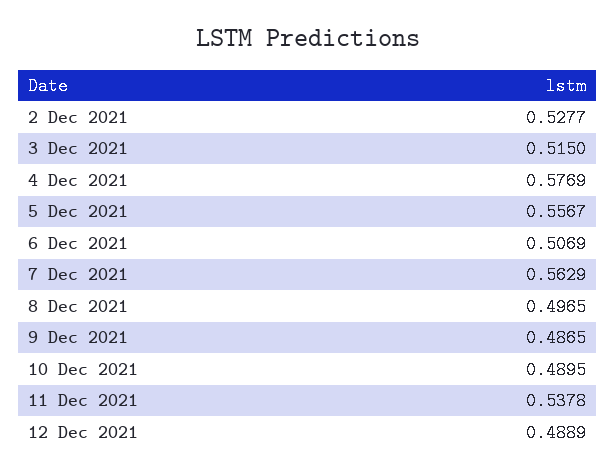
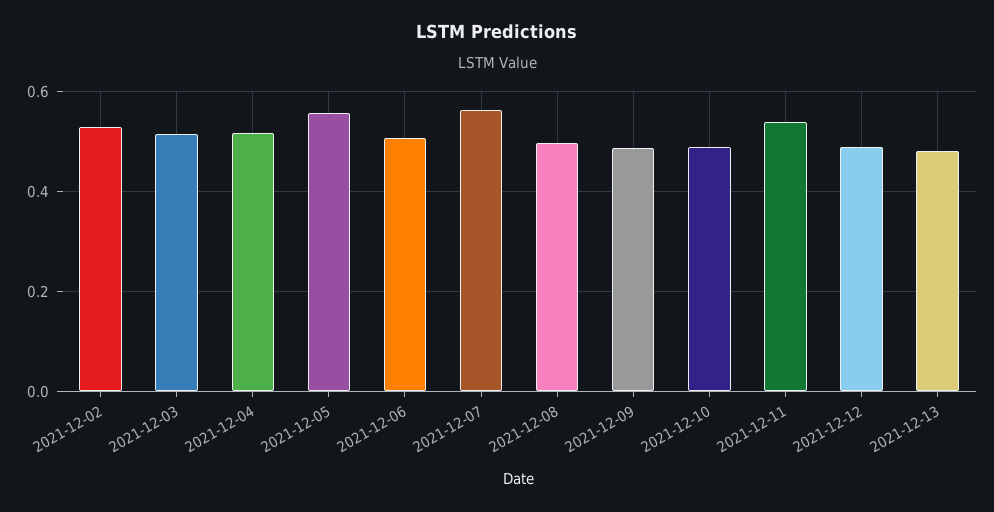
4 Dec 2021: 0.5769 -> 0.52
2021-12-13: none -> 0.48

